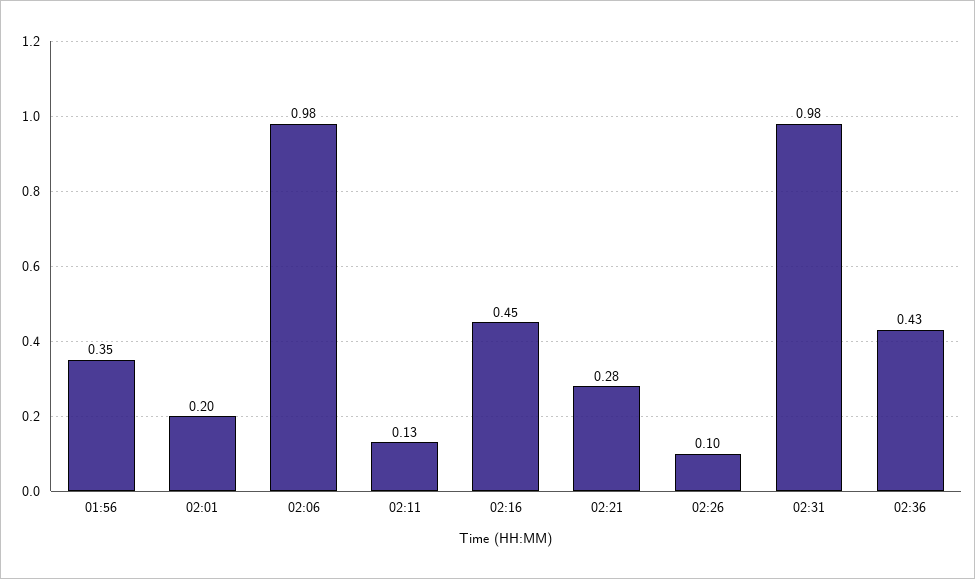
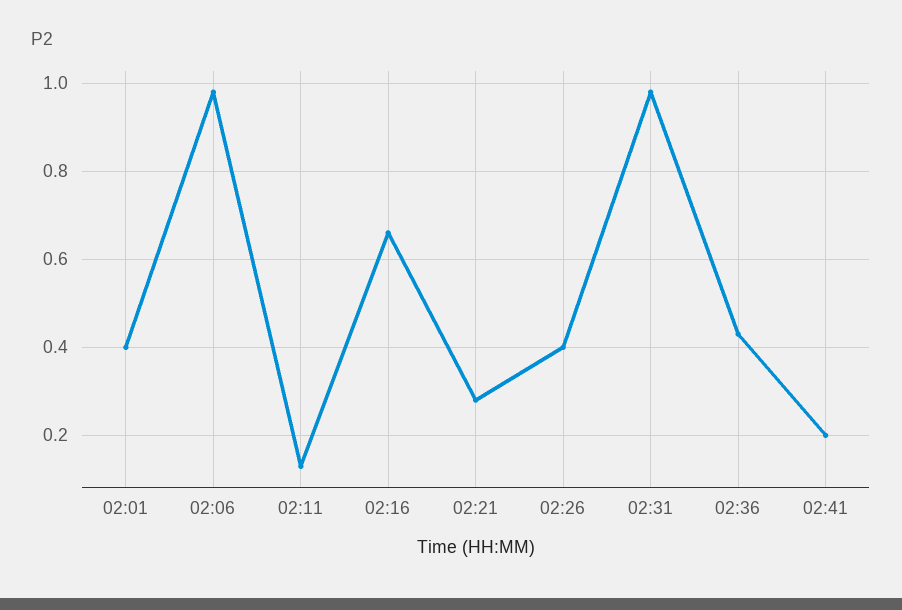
01:56: 0.35 -> none
02:01: 0.2 -> 0.4
02:16: 0.45 -> 0.65
02:26: 0.1 -> 0.4
02:41: none -> 0.2

